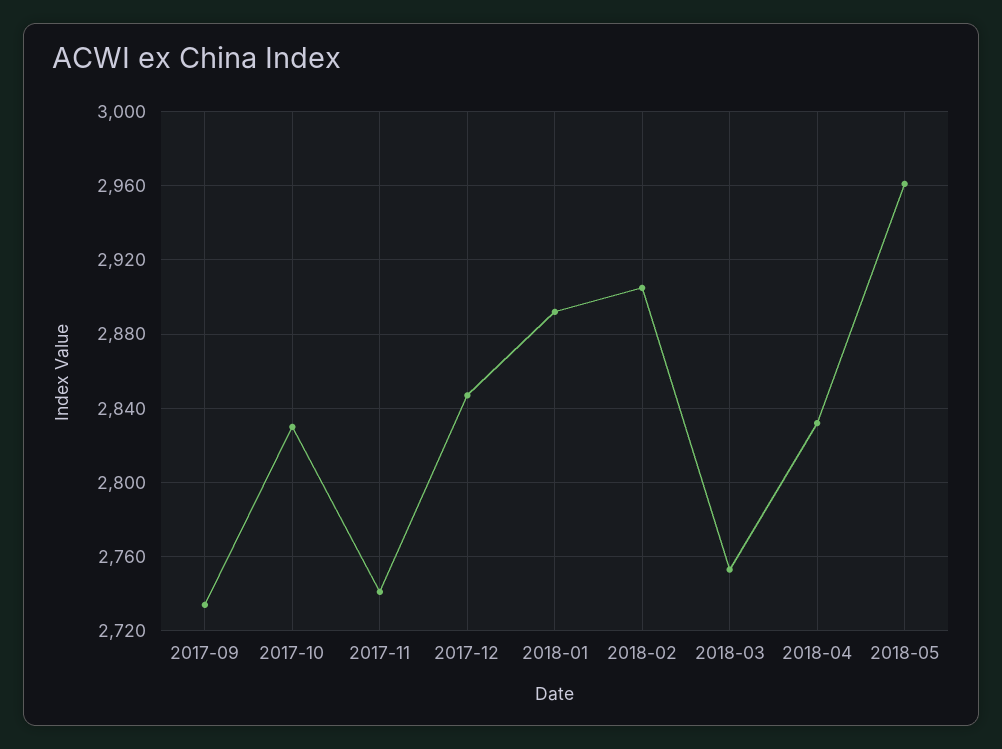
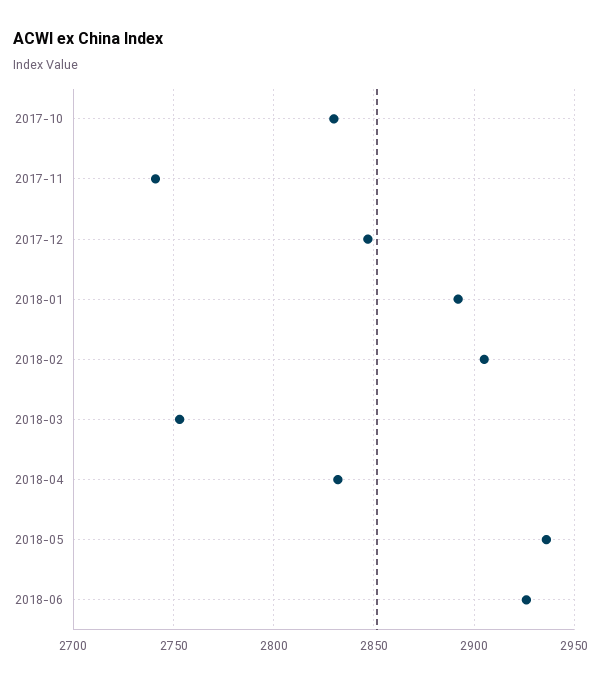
2017-09: 2735 -> none
2018-05: 2960 -> 2935
2018-06: none -> 2925

